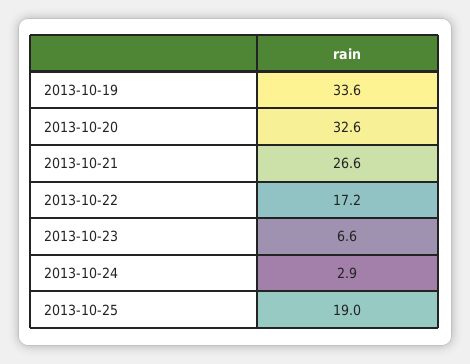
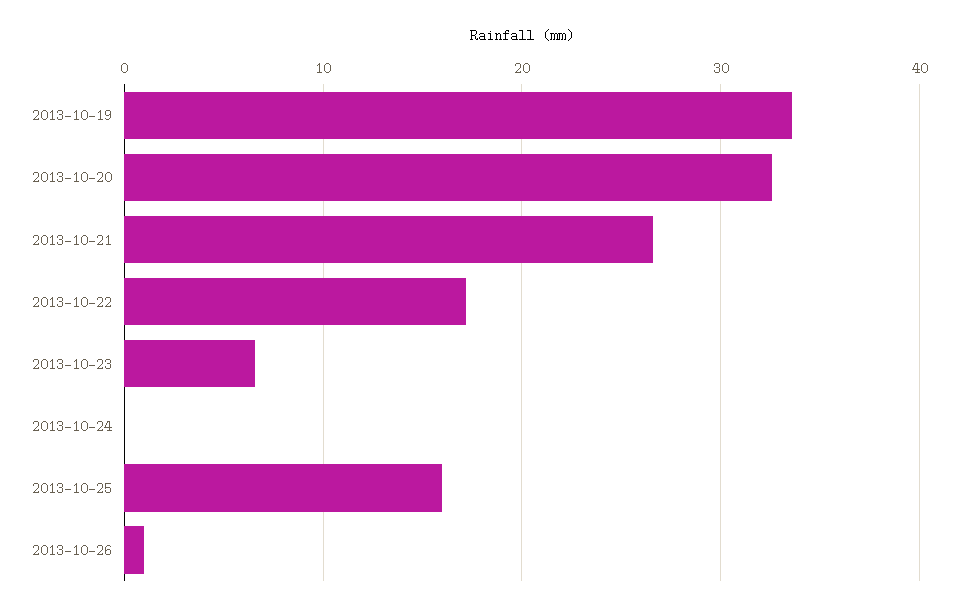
2013-10-24: 2.9 -> 0
2013-10-25: 19 -> 16
2013-10-26: none -> 1

